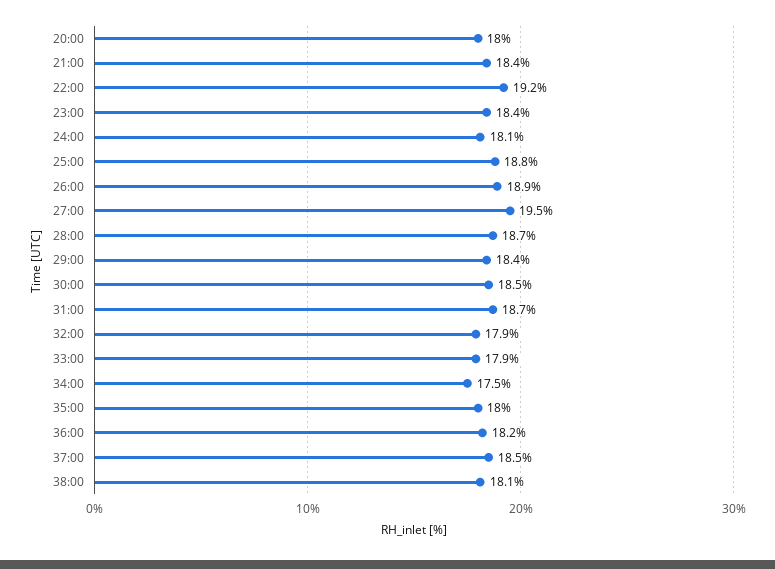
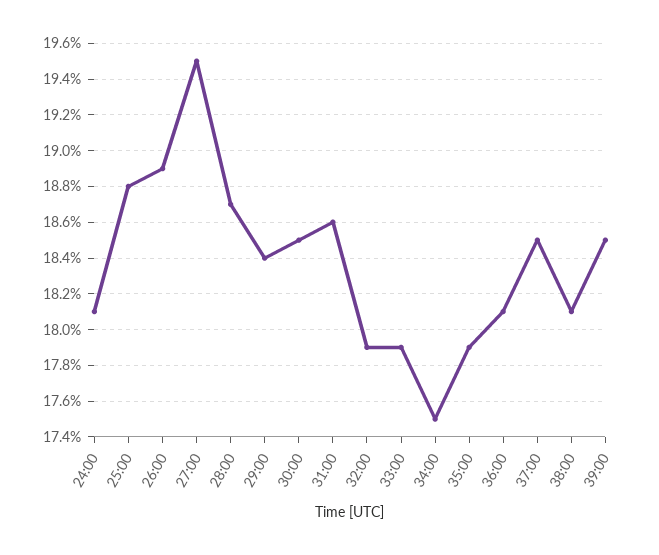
20:00: 18 -> none
21:00: 18.4 -> none
22:00: 19.2 -> none
23:00: 18.4 -> none
31:00: 18.7 -> 18.6
35:00: 18 -> 17.9
36:00: 18.2 -> 18.1
39:00: none -> 18.5

